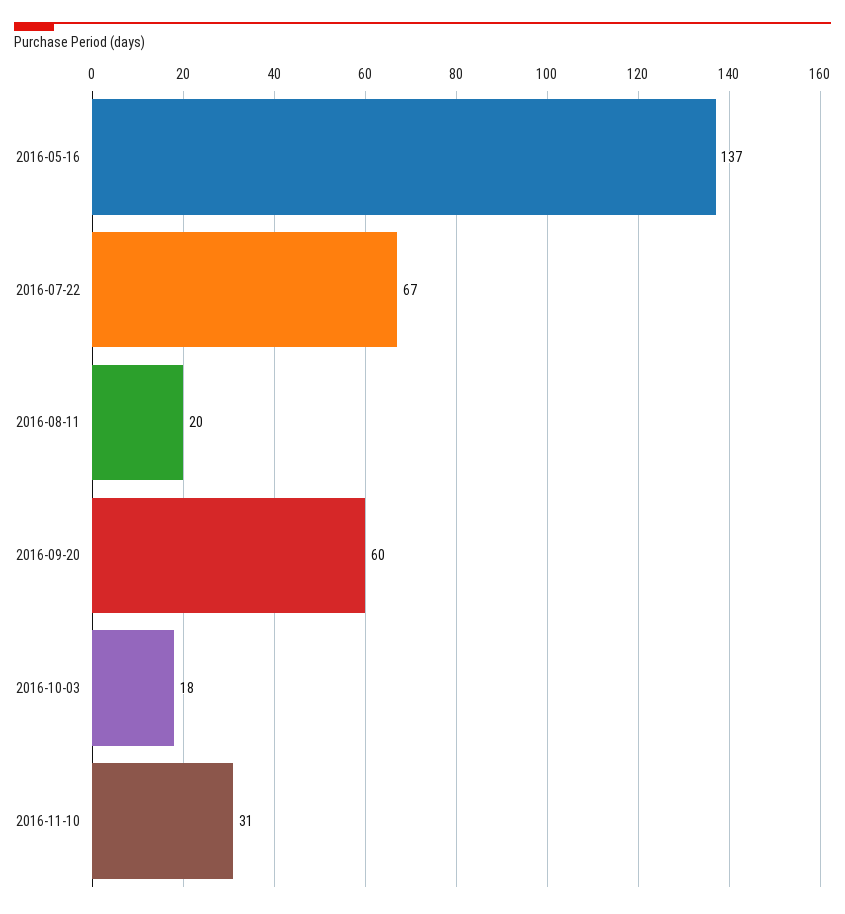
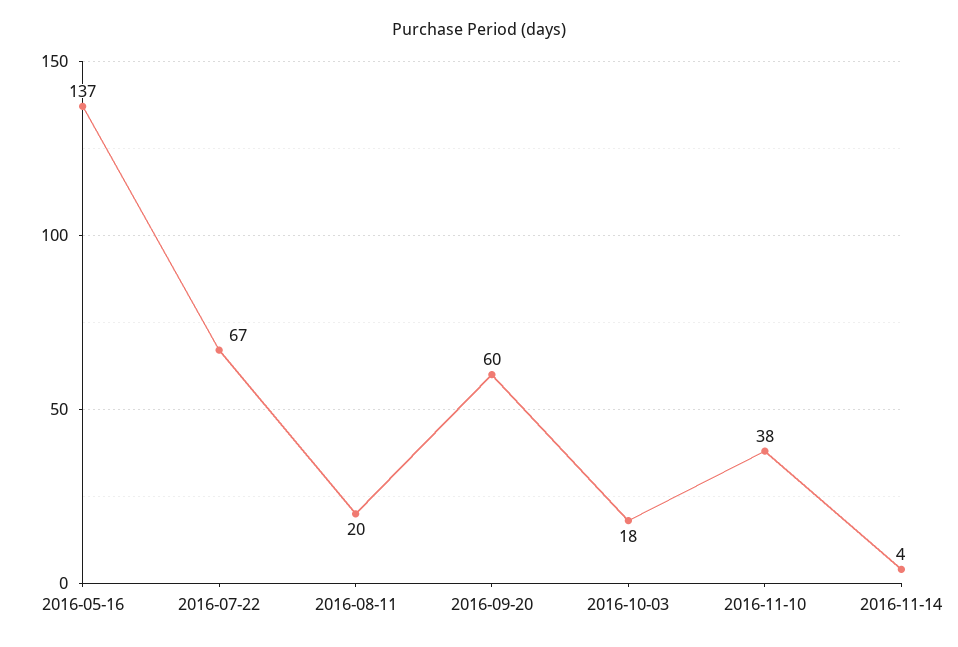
2016-11-10: 31 -> 38
2016-11-14: none -> 4

